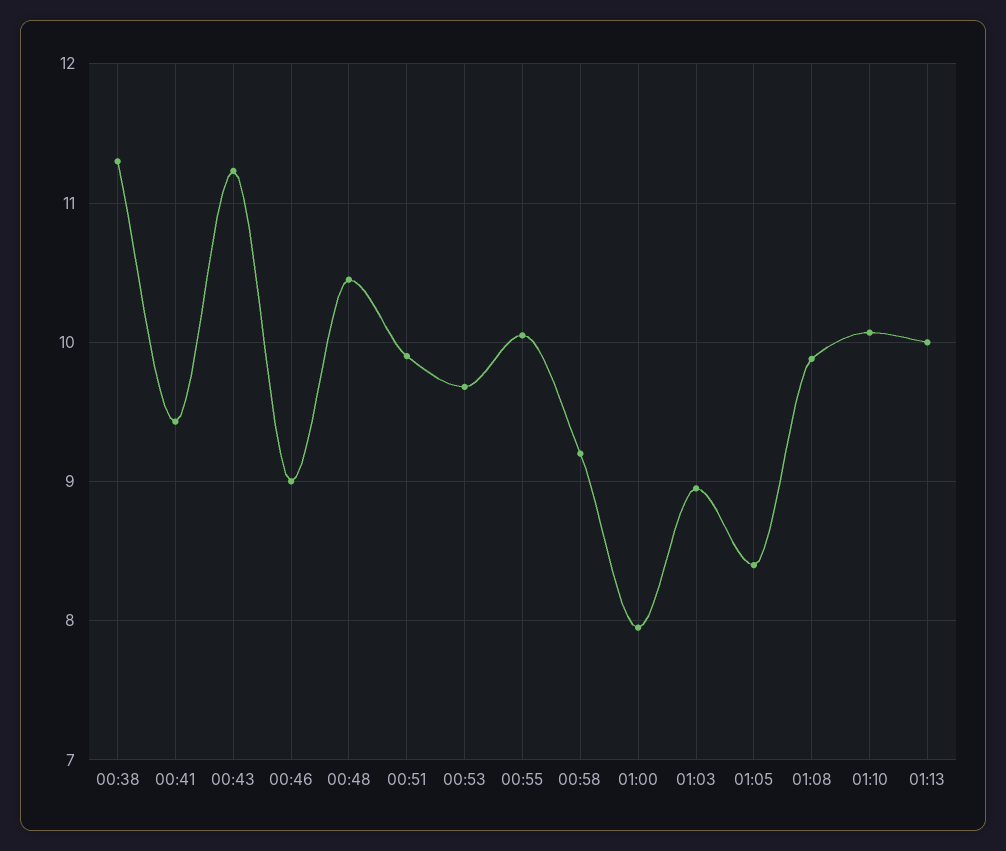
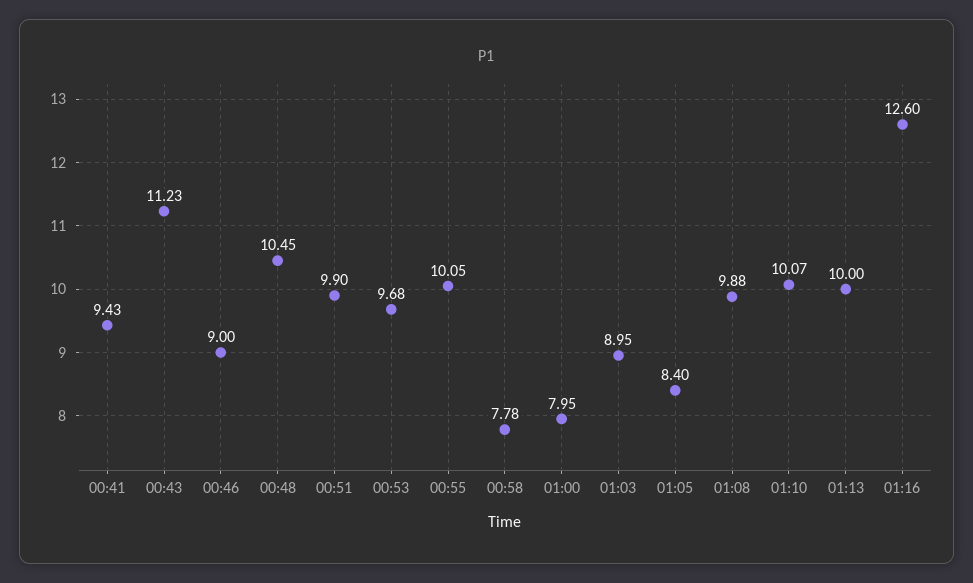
00:38: 11.3 -> none
00:58: 9.2 -> 7.78
01:16: none -> 12.6

